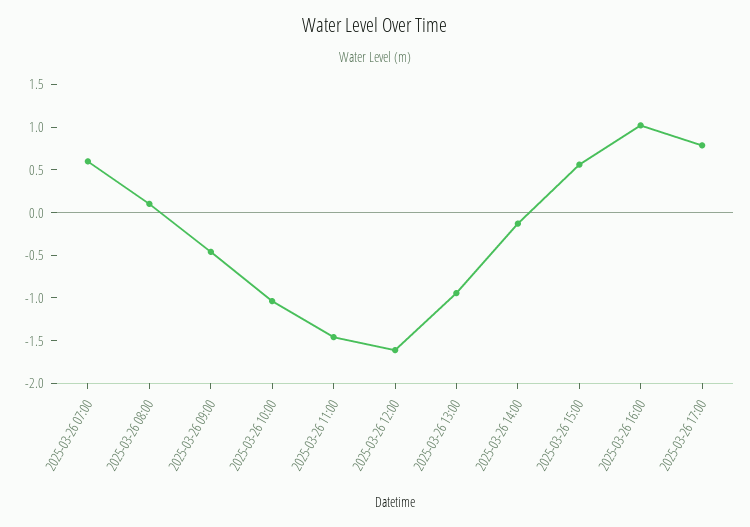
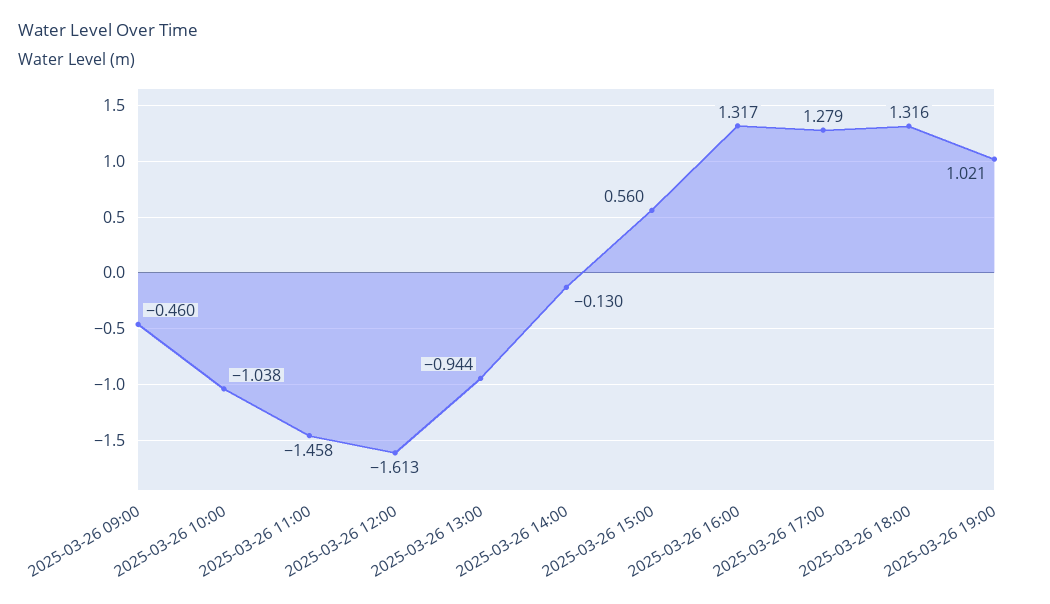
2025-03-26 07:00: 0.6 -> none
2025-03-26 08:00: 0.1 -> none
2025-03-26 16:00: 1 -> 1.317
2025-03-26 17:00: 0.8 -> 1.279
2025-03-26 18:00: none -> 1.316
2025-03-26 19:00: none -> 1.021

